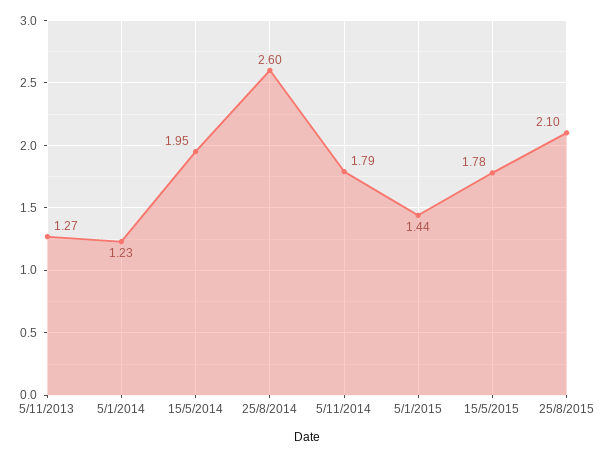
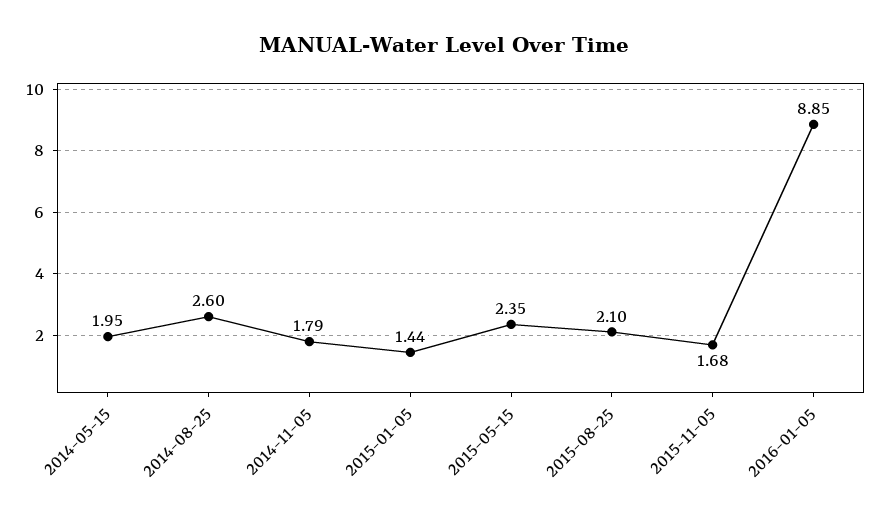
5/11/2013: 1.27 -> none
5/1/2014: 1.23 -> none
15/5/2015: 1.78 -> 2.35
2015-11-05: none -> 1.68
2016-01-05: none -> 8.85

